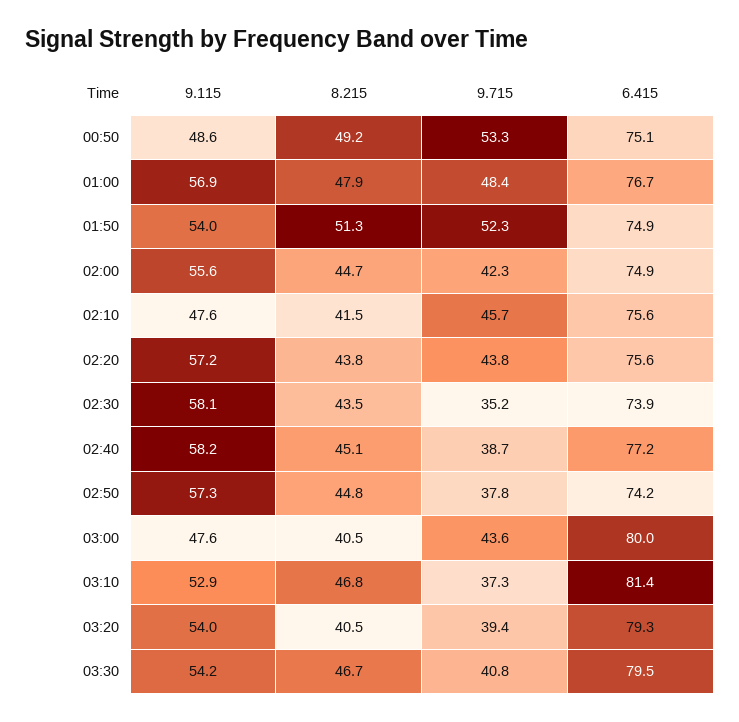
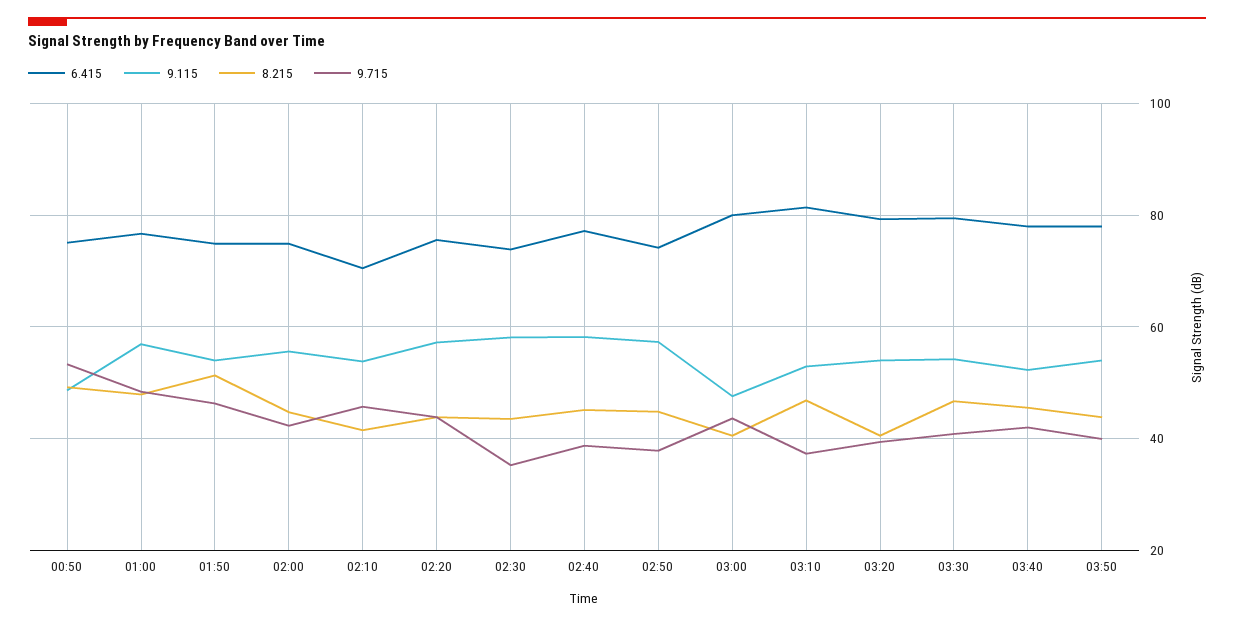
9.715, 01:50: 52.3 -> 46
9.115, 02:10: 47.6 -> 54
6.415, 02:10: 75.6 -> 70
6.415, 03:40: none -> 78
9.115, 03:40: none -> 52
8.215, 03:40: none -> 46
9.715, 03:40: none -> 42
6.415, 03:50: none -> 78
9.115, 03:50: none -> 54
8.215, 03:50: none -> 44
9.715, 03:50: none -> 40

